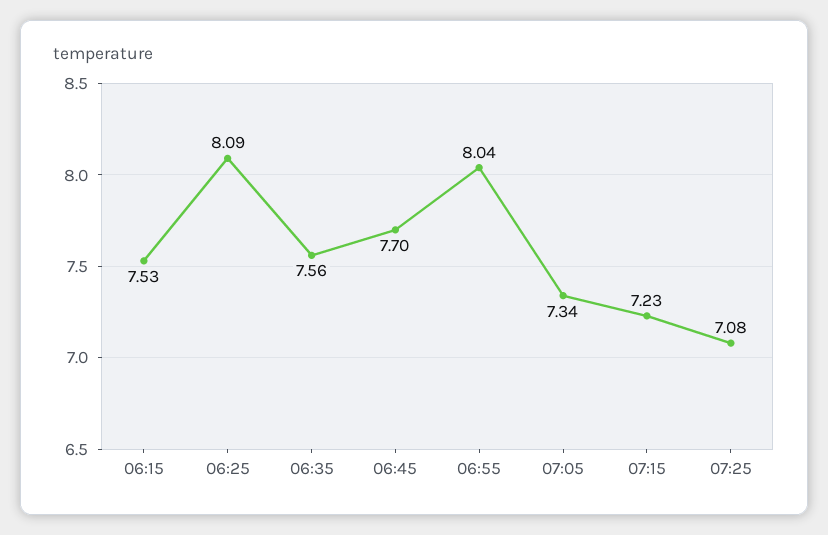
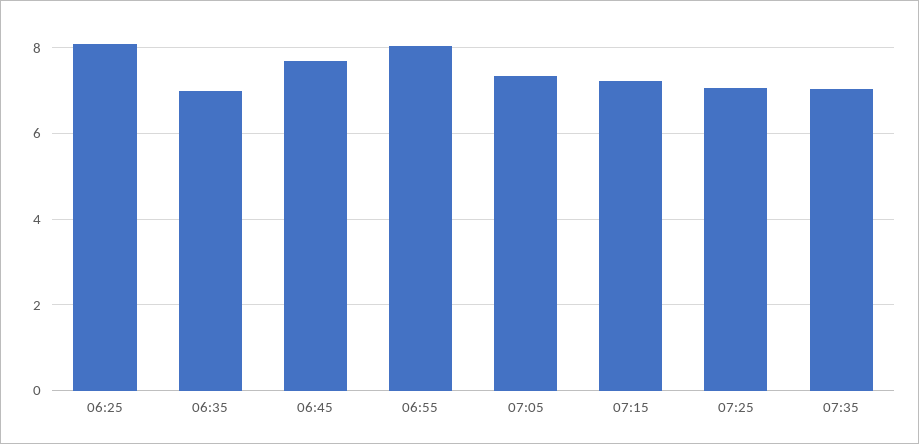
06:15: 7.53 -> none
06:35: 7.56 -> 7
07:35: none -> 7

